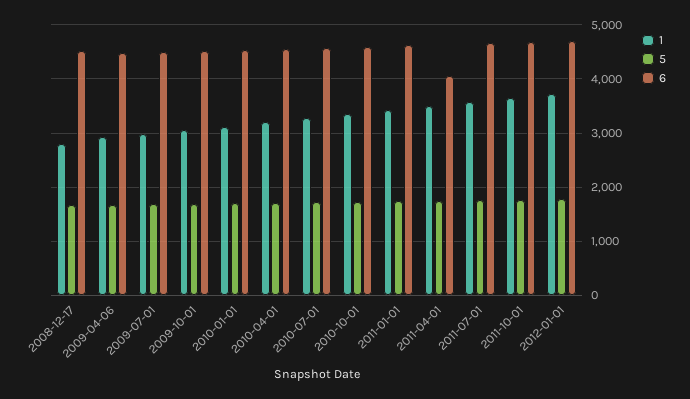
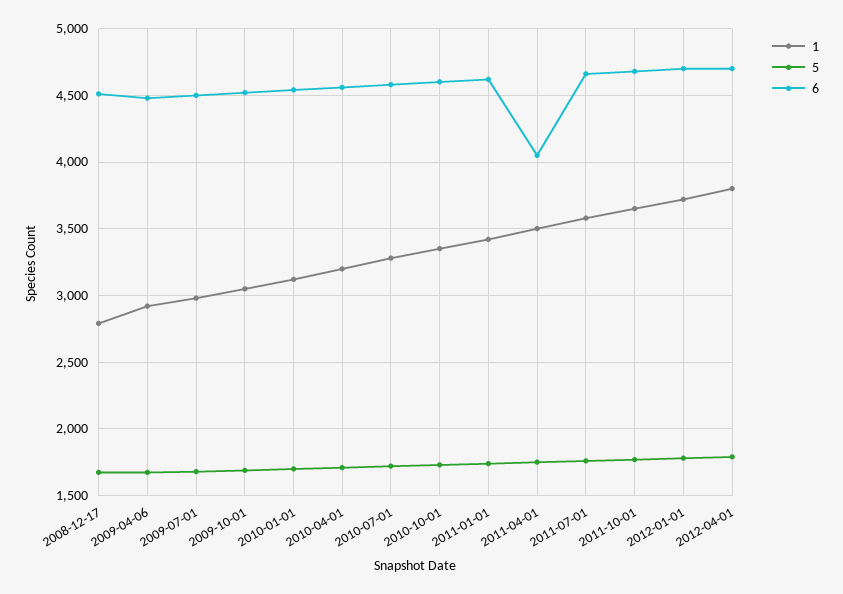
1, 2012-04-01: none -> 3800
5, 2012-04-01: none -> 1800
6, 2012-04-01: none -> 4700

